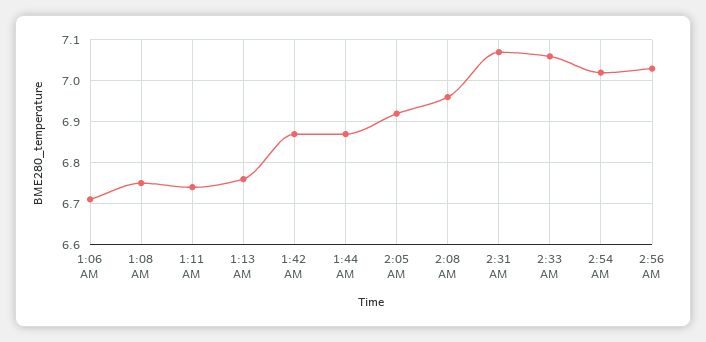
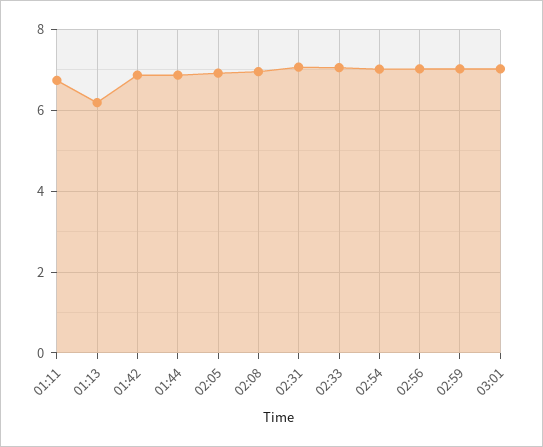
1:06 AM: 6.7 -> none
1:08 AM: 6.75 -> none
1:13 AM: 6.75 -> 6.2
02:59: none -> 7
03:01: none -> 7

